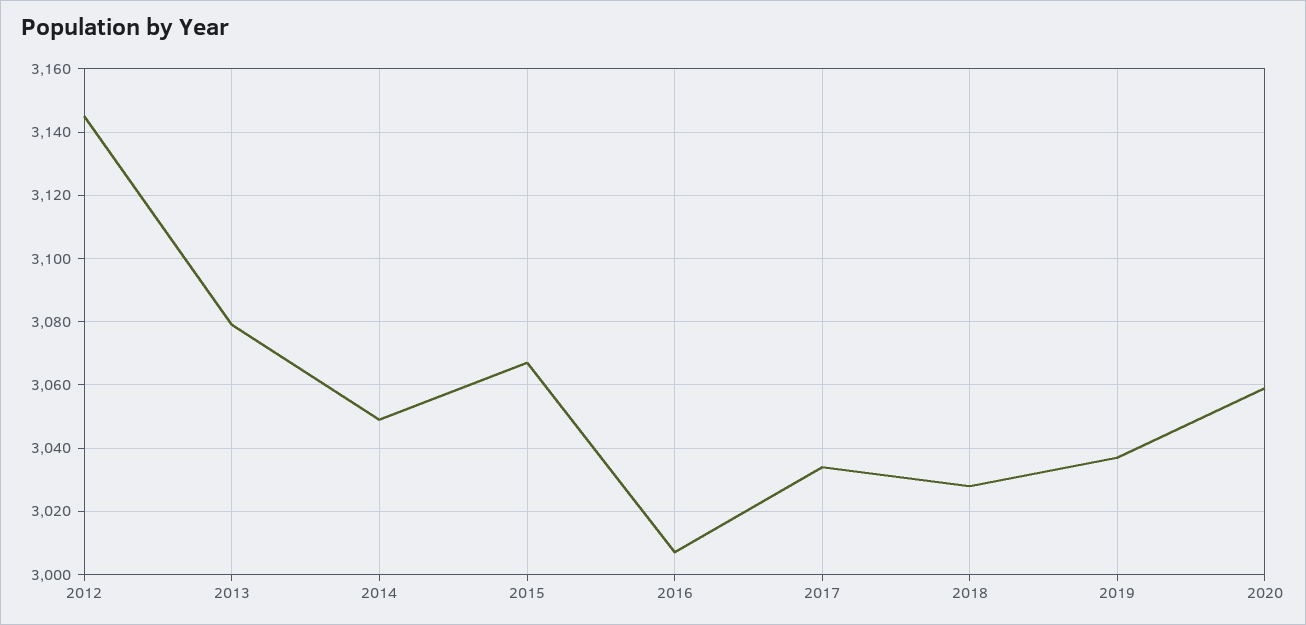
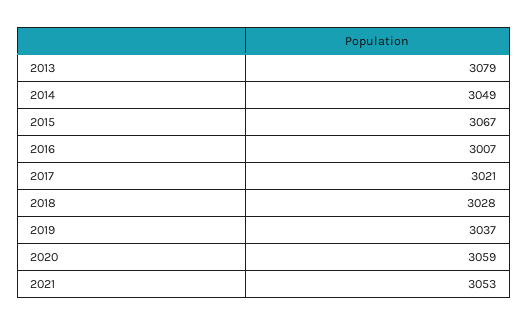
2012: 3145 -> none
2017: 3035 -> 3021
2021: none -> 3053

